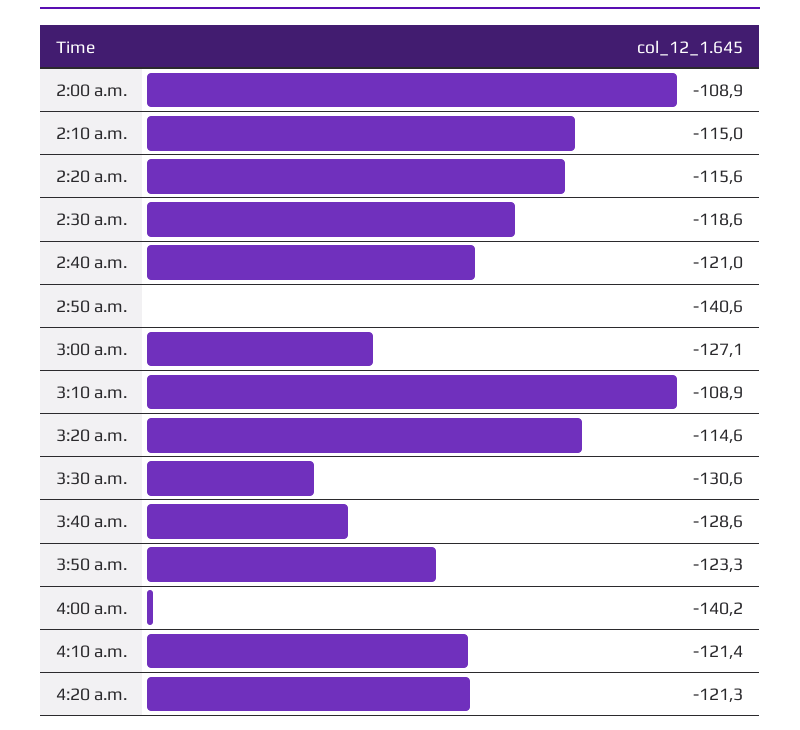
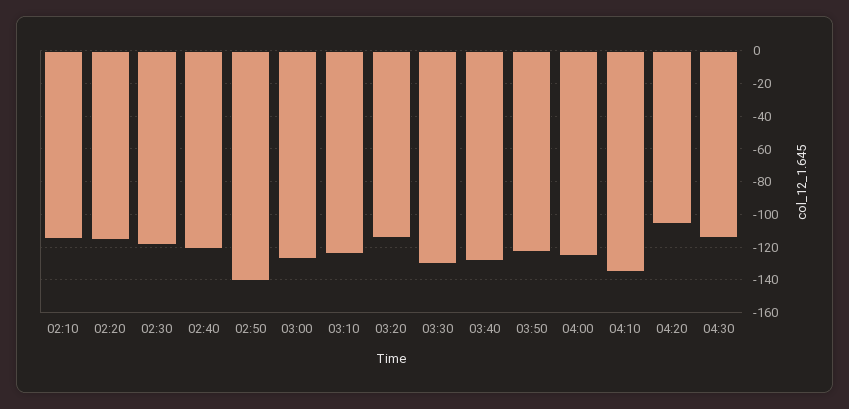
2:00 a.m.: -108.9 -> none
3:10 a.m.: -108.9 -> -125
4:00 a.m.: -140.2 -> -125
4:10 a.m.: -121.4 -> -135
4:20 a.m.: -121.3 -> -105
04:30: none -> -115

